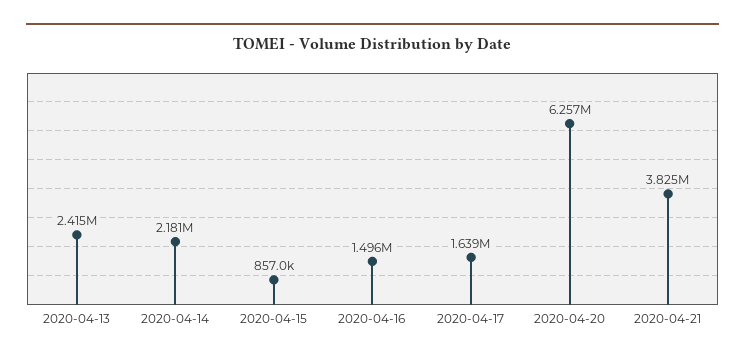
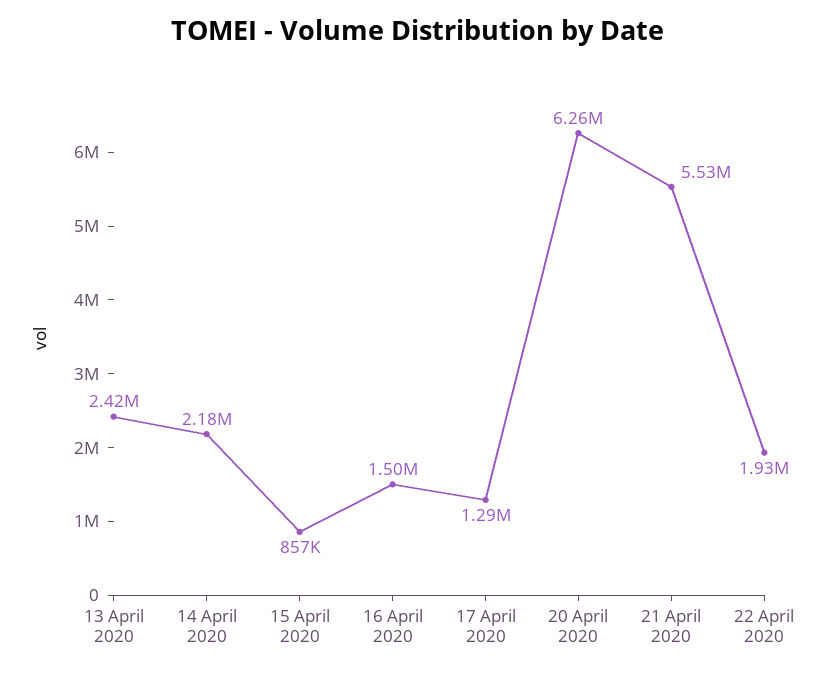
2020-04-17: 1639000 -> 1290000
2020-04-21: 3825000 -> 5530000
22 April 2020: none -> 1930000

